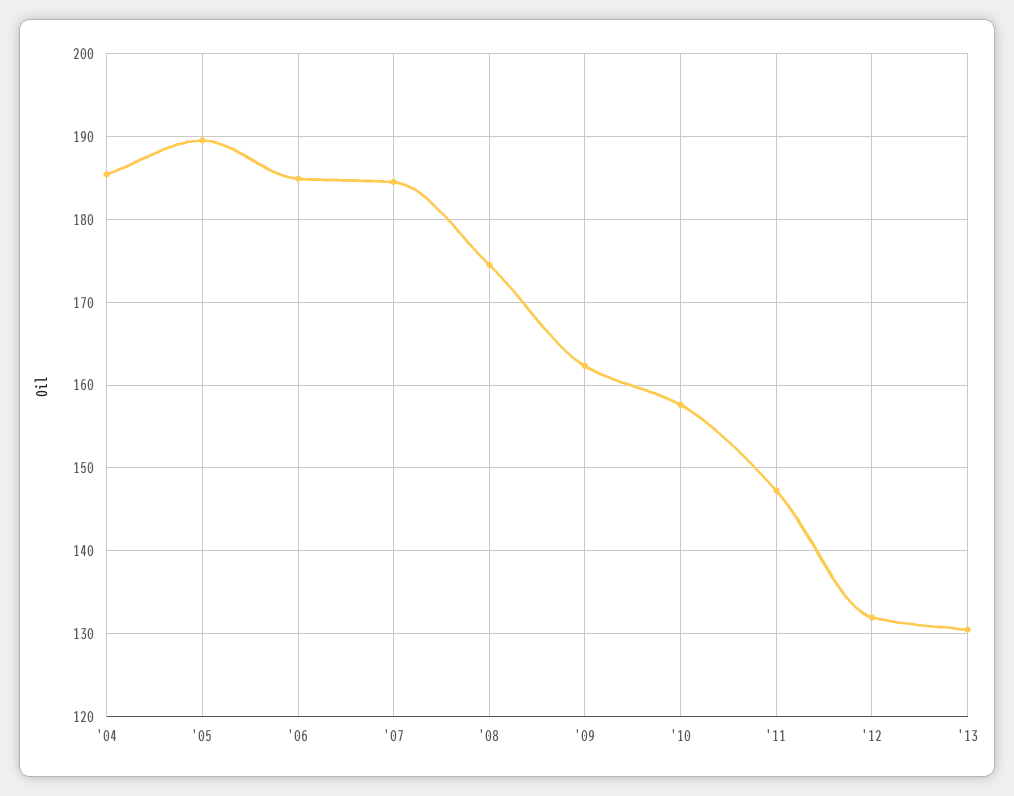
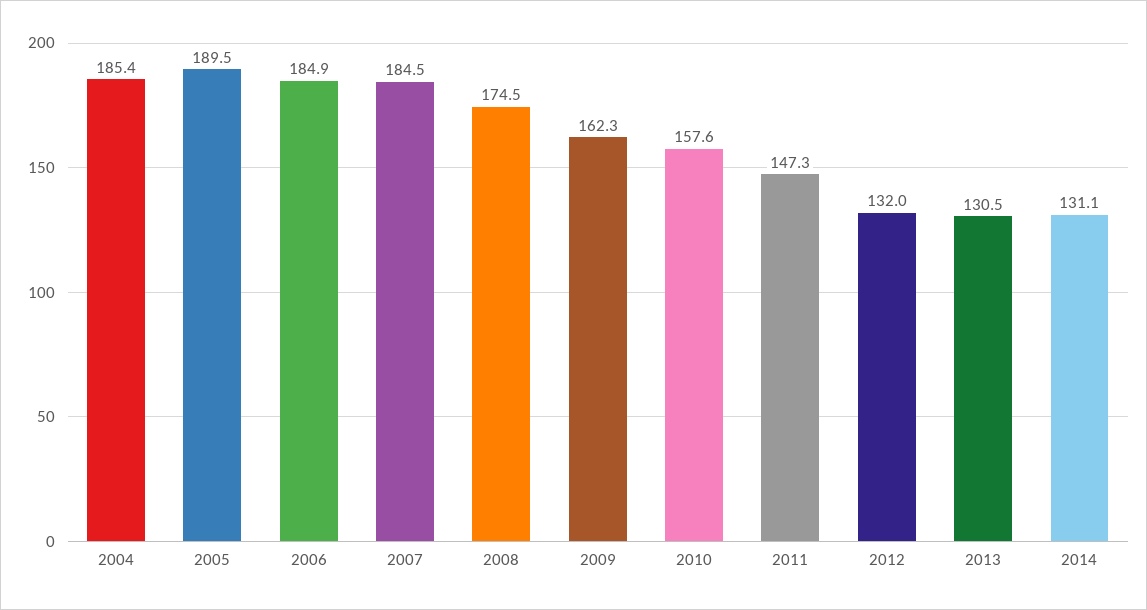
2014: none -> 131.1

